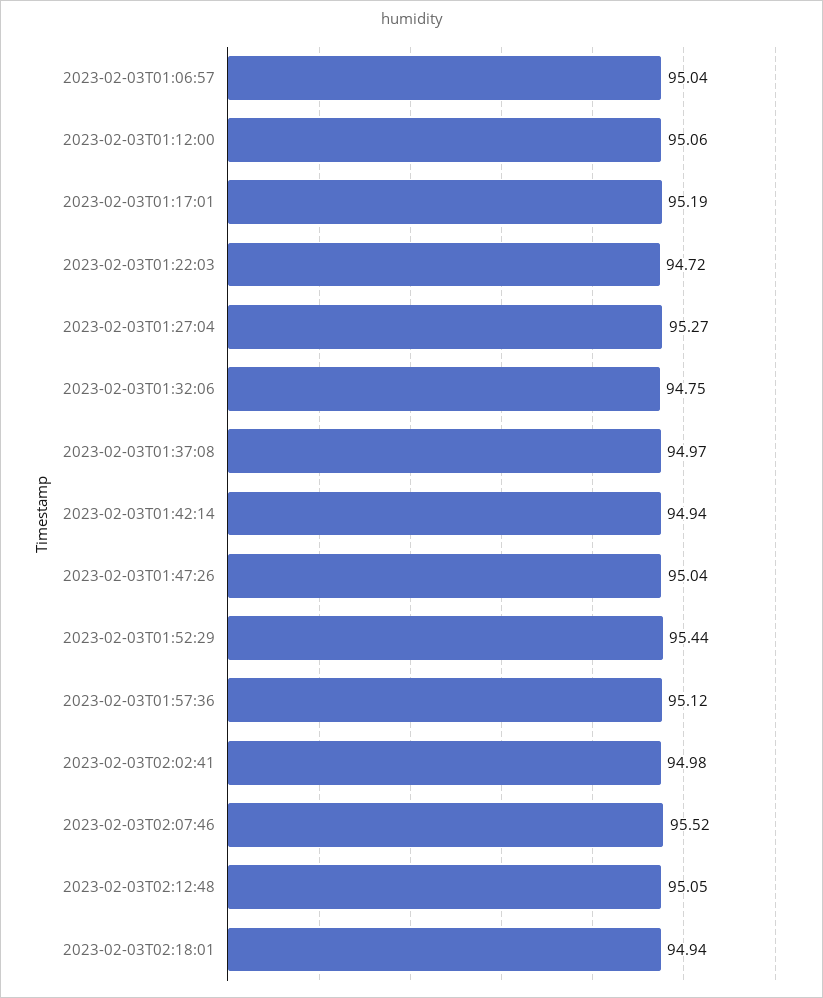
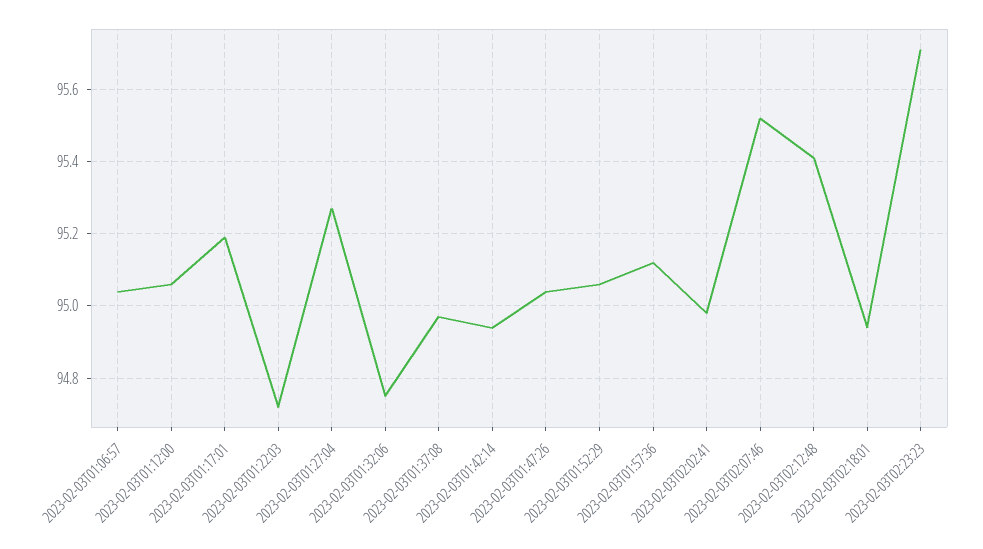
2023-02-03T01:52:29: 95.44 -> 95.05
2023-02-03T02:12:48: 95.05 -> 95.4
2023-02-03T02:23:23: none -> 95.7

